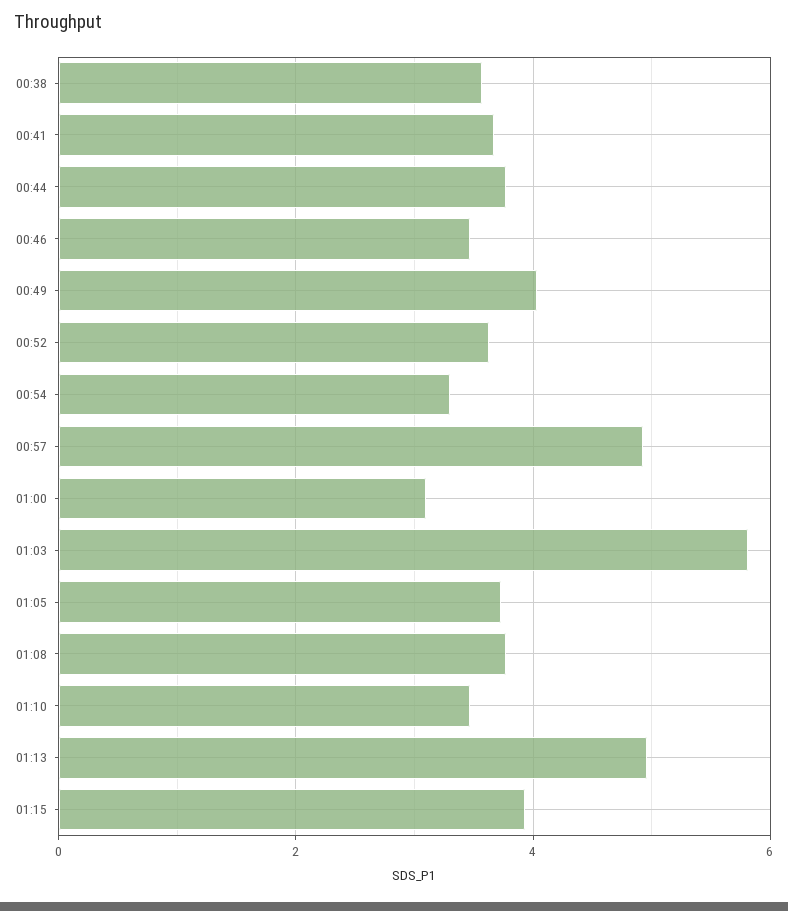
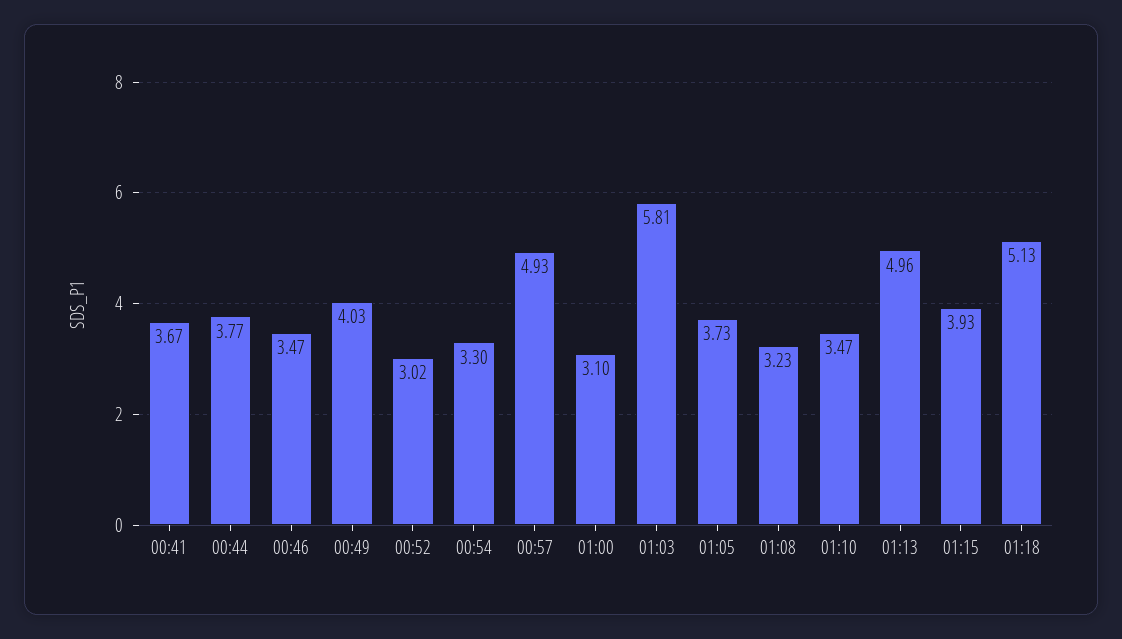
00:38: 3.6 -> none
00:52: 3.6 -> 3.02
01:08: 3.8 -> 3.23
01:18: none -> 5.13

